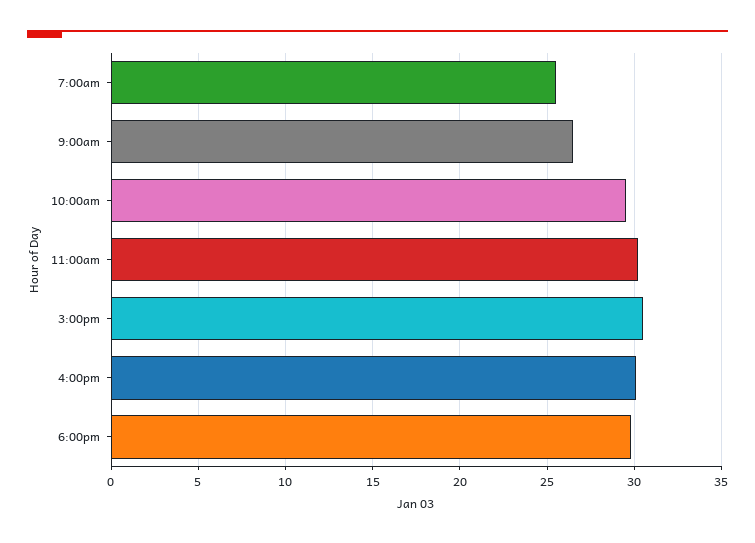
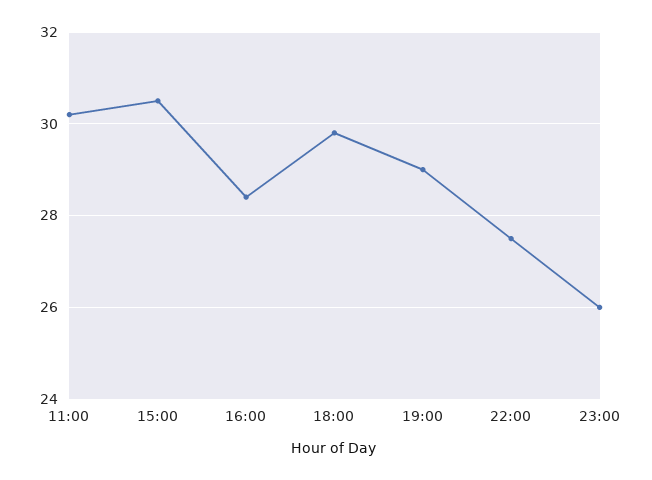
7:00am: 25.5 -> none
9:00am: 26.5 -> none
10:00am: 29.5 -> none
4:00pm: 30 -> 28.5
19:00: none -> 29
22:00: none -> 27.5
23:00: none -> 26

